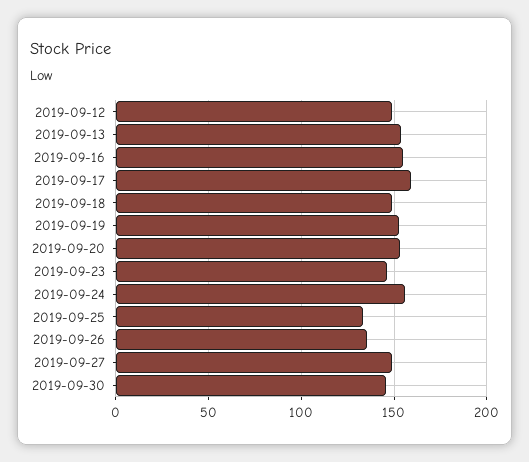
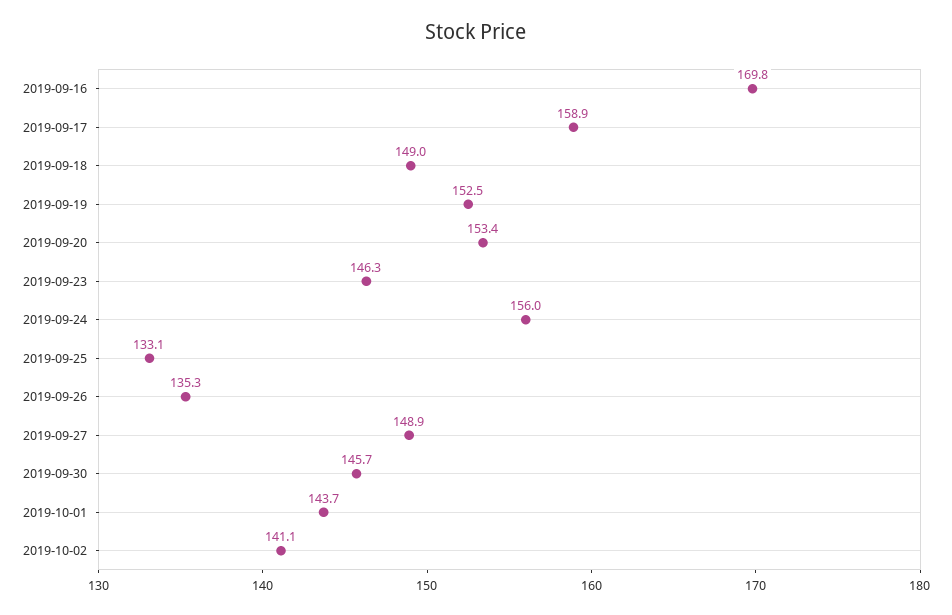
2019-09-12: 150 -> none
2019-09-13: 155 -> none
2019-09-16: 155 -> 169.8
2019-10-01: none -> 143.7
2019-10-02: none -> 141.1

